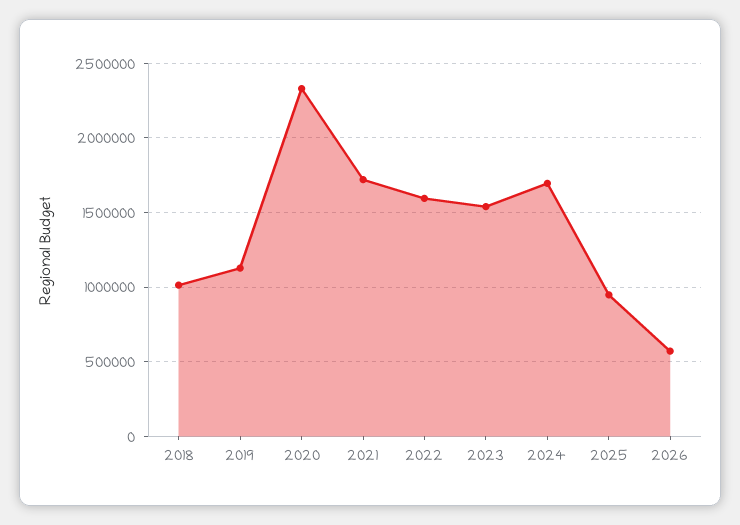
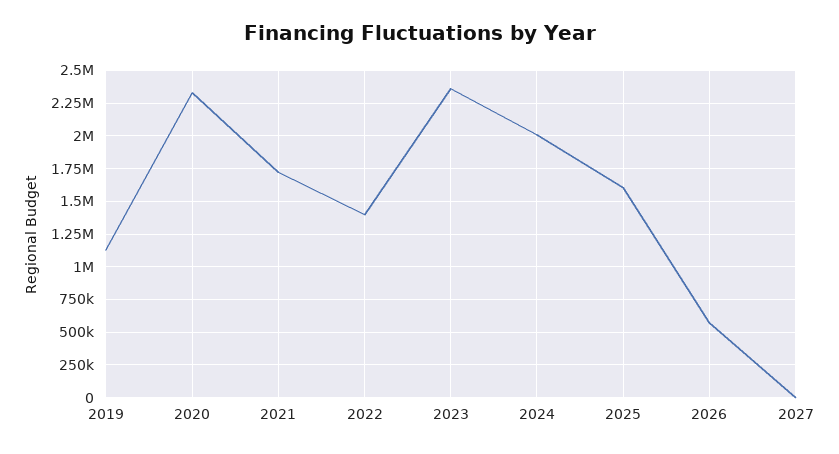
2018: 1000000 -> none
2022: 1600000 -> 1400000
2023: 1550000 -> 2350000
2024: 1700000 -> 2000000
2025: 950000 -> 1600000
2027: none -> 0

